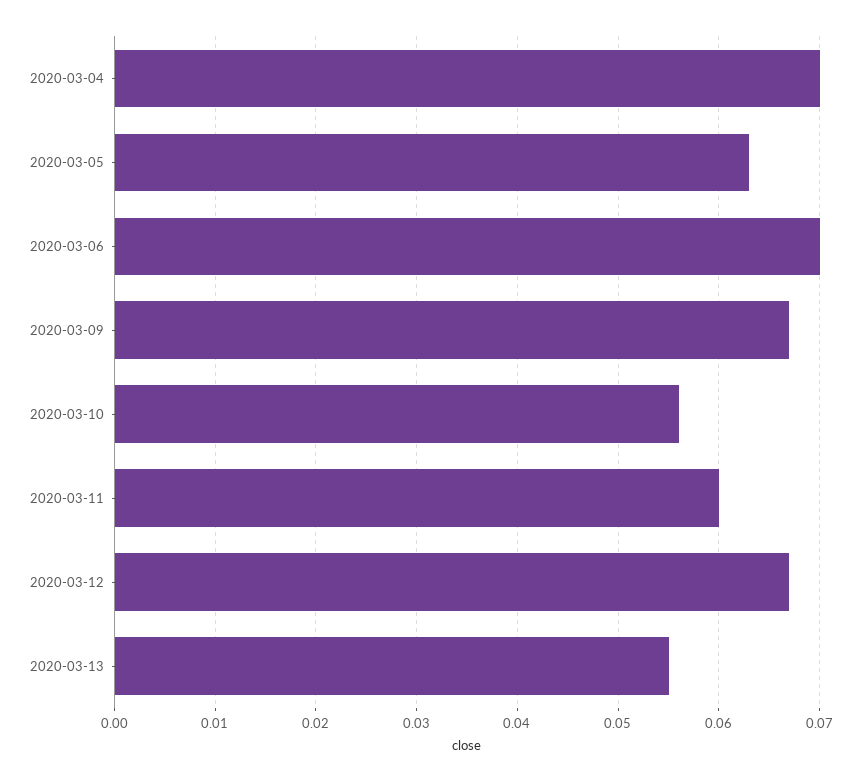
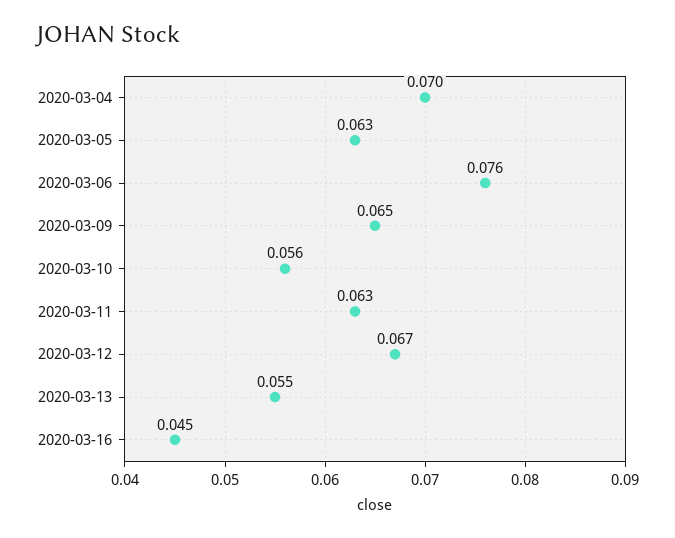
2020-03-06: 0.07 -> 0.076
2020-03-09: 0.067 -> 0.065
2020-03-11: 0.06 -> 0.063
2020-03-16: none -> 0.045

